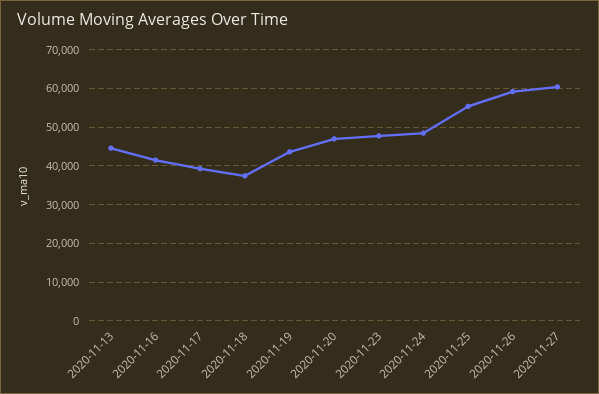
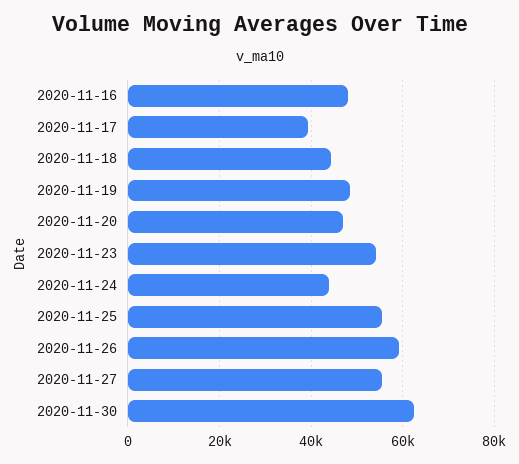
2020-11-13: 44000 -> none
2020-11-16: 42000 -> 48000
2020-11-18: 38000 -> 44000
2020-11-19: 44000 -> 48000
2020-11-23: 48000 -> 54000
2020-11-24: 48000 -> 44000
2020-11-27: 60000 -> 56000
2020-11-30: none -> 62000

